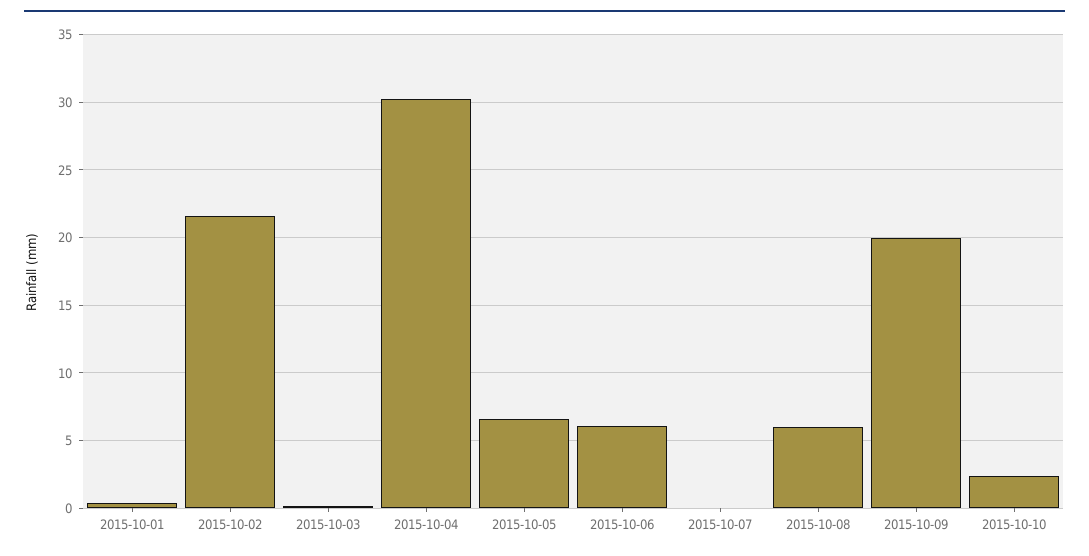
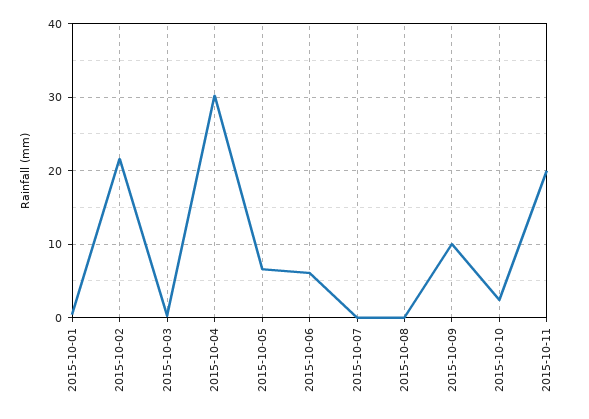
2015-10-08: 6 -> 0
2015-10-09: 20 -> 10
2015-10-11: none -> 20

